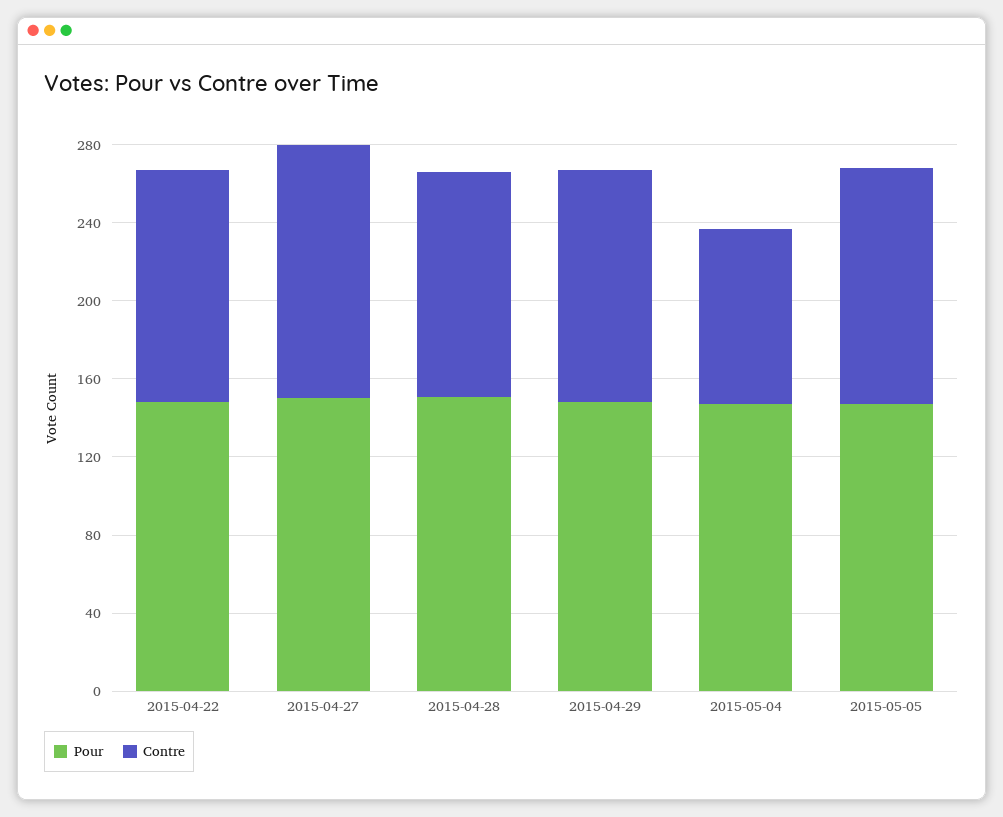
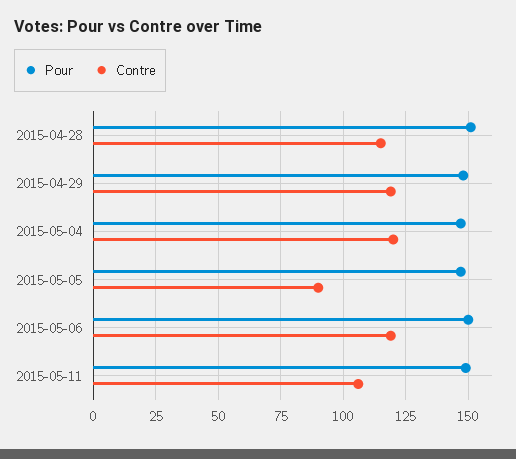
Pour, 2015-04-22: 150 -> none
Contre, 2015-04-22: 120 -> none
Pour, 2015-04-27: 150 -> none
Contre, 2015-04-27: 130 -> none
Contre, 2015-05-04: 90 -> 120
Contre, 2015-05-05: 120 -> 90
Pour, 2015-05-06: none -> 150
Contre, 2015-05-06: none -> 120
Pour, 2015-05-11: none -> 150
Contre, 2015-05-11: none -> 105

